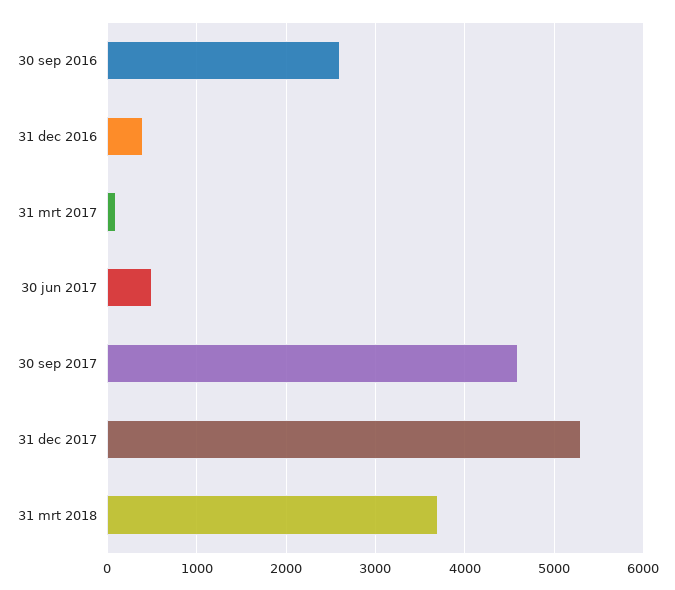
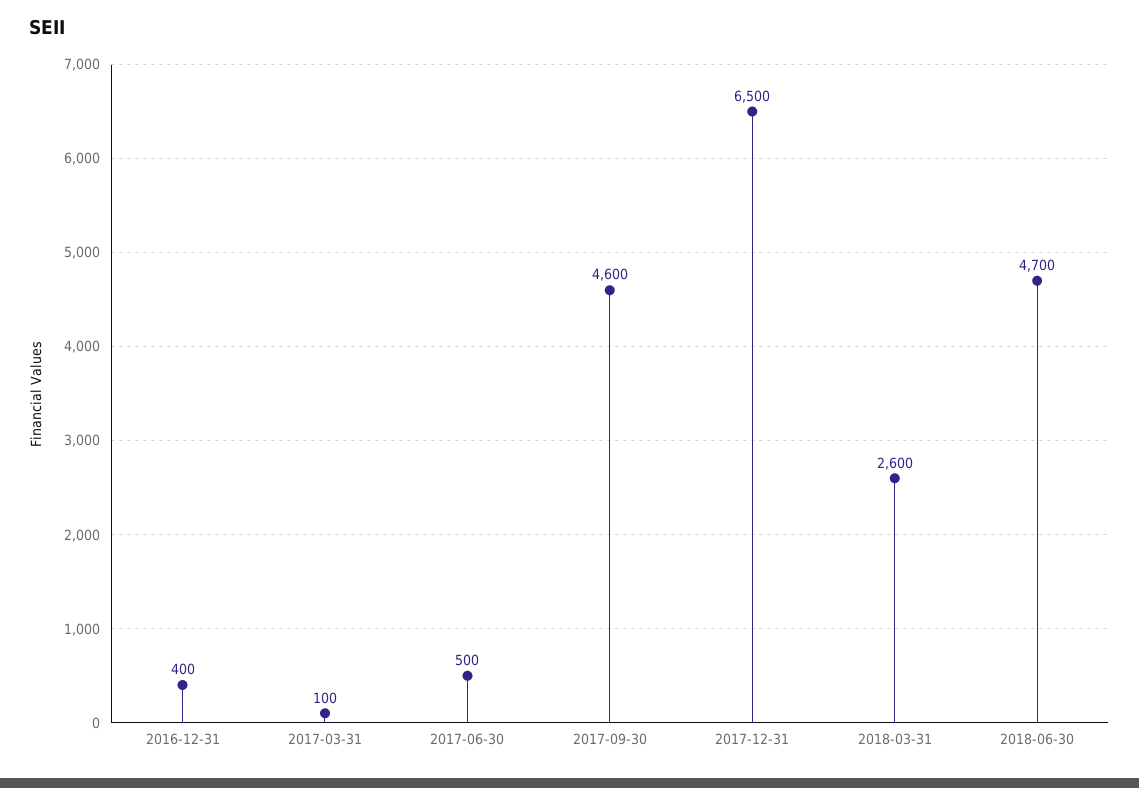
30 sep 2016: 2600 -> none
31 dec 2017: 5300 -> 6500
31 mrt 2018: 3700 -> 2600
2018-06-30: none -> 4700

